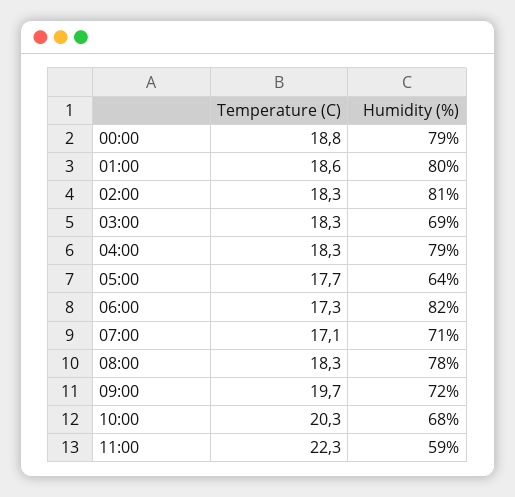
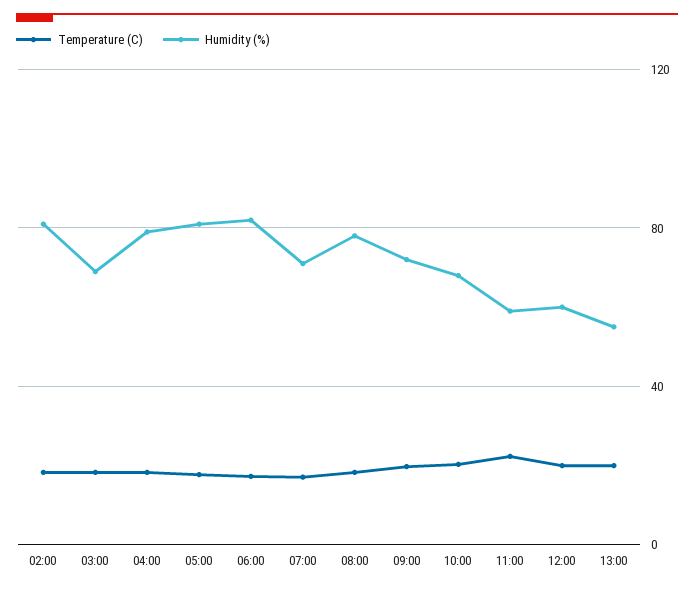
Temperature (C), 00:00: 18.8 -> none
Humidity (%), 00:00: 79 -> none
Temperature (C), 01:00: 18.6 -> none
Humidity (%), 01:00: 80 -> none
Humidity (%), 05:00: 64 -> 80
Temperature (C), 12:00: none -> 20
Humidity (%), 12:00: none -> 60
Temperature (C), 13:00: none -> 20
Humidity (%), 13:00: none -> 55

